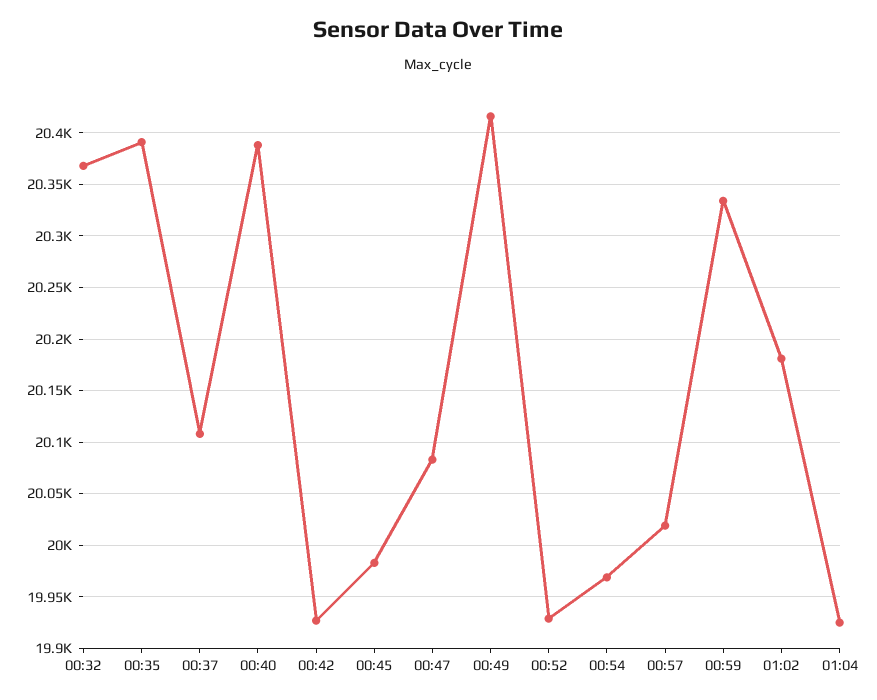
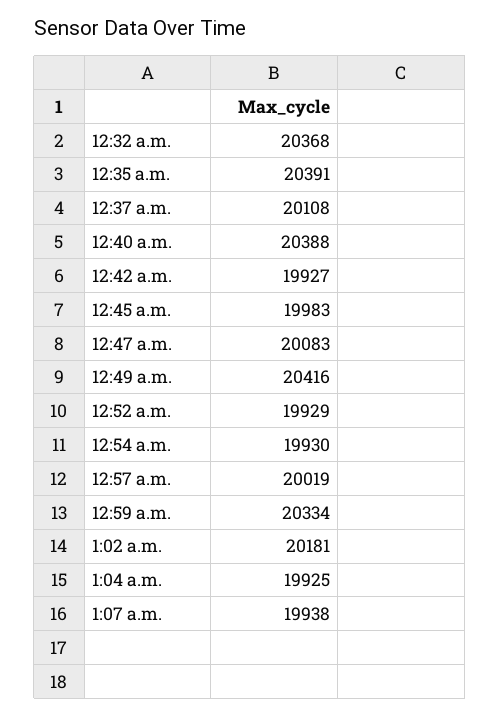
00:54: 19970 -> 19930
1:07 a.m.: none -> 19938

